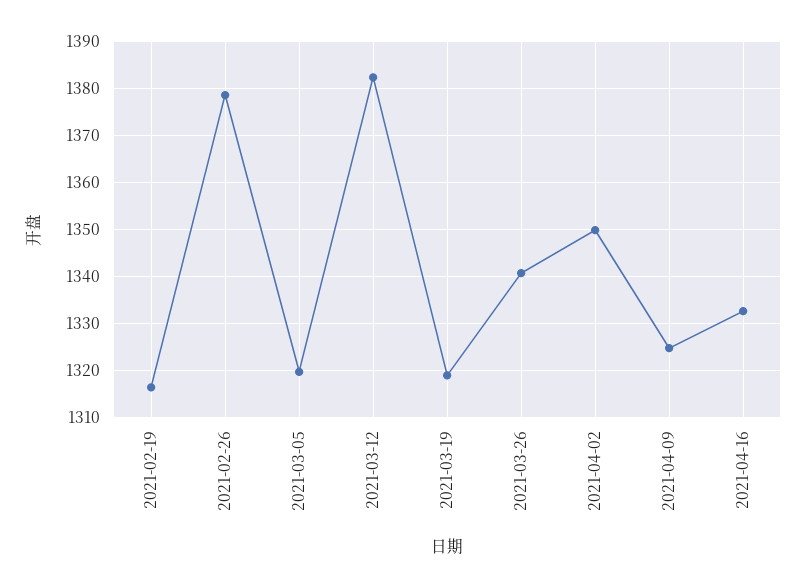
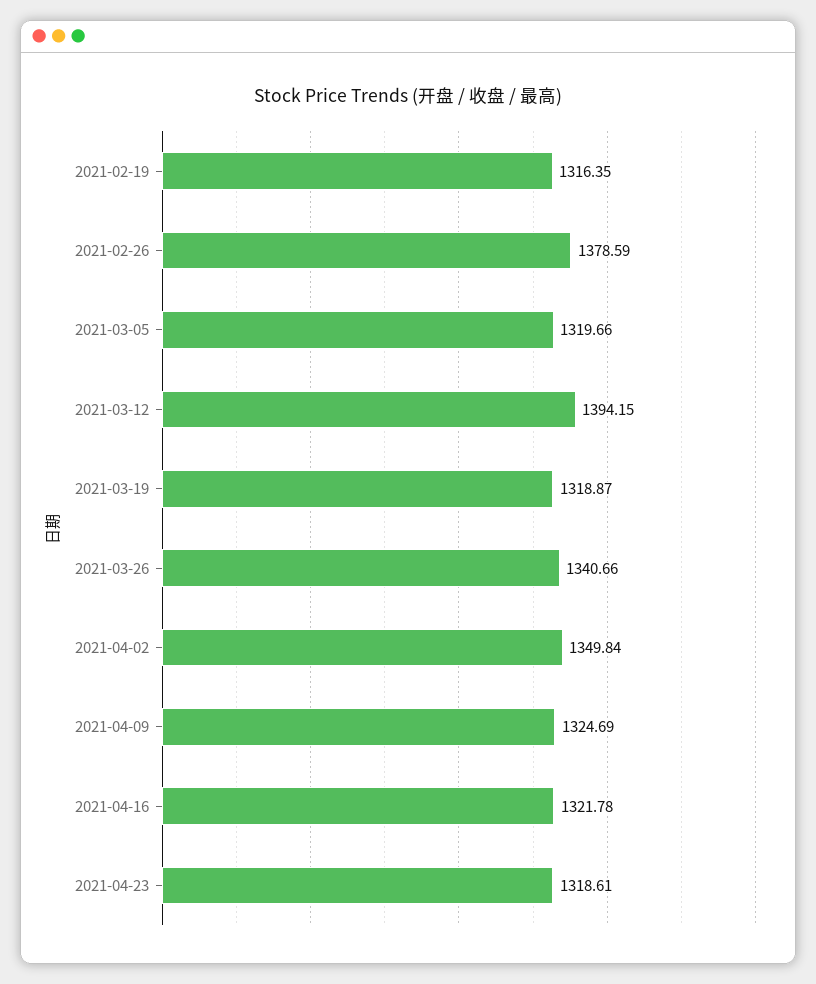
2021-03-12: 1382 -> 1394.15
2021-04-16: 1332 -> 1321.78
2021-04-23: none -> 1318.61

